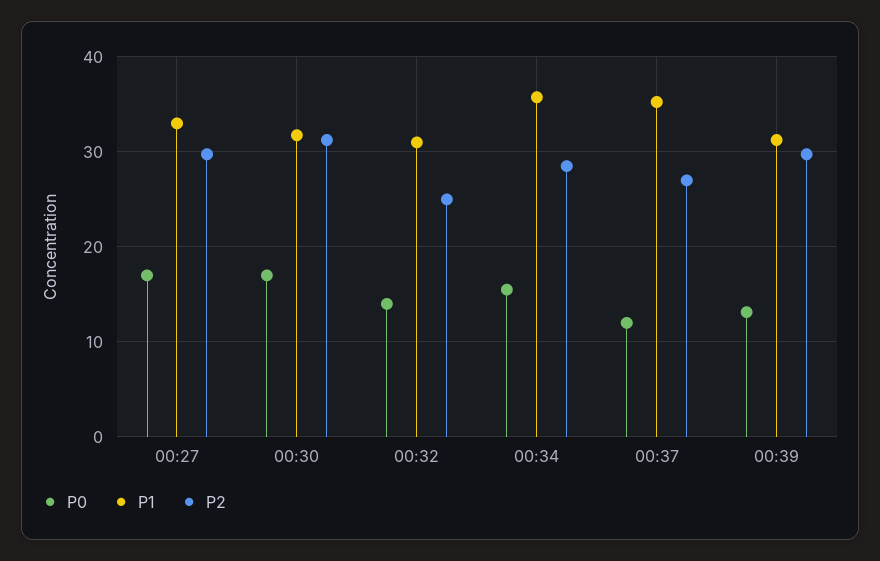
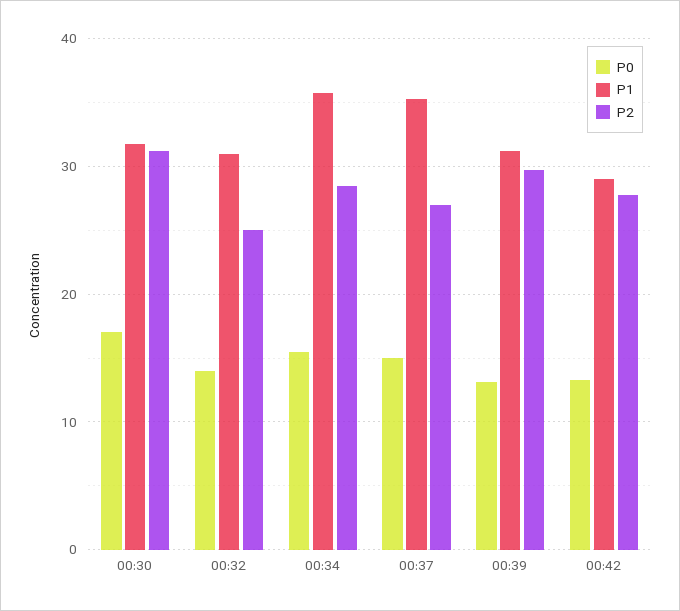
P0, 00:27: 17 -> none
P1, 00:27: 33 -> none
P2, 00:27: 30 -> none
P0, 00:37: 12 -> 15
P0, 00:42: none -> 13
P1, 00:42: none -> 29
P2, 00:42: none -> 28

